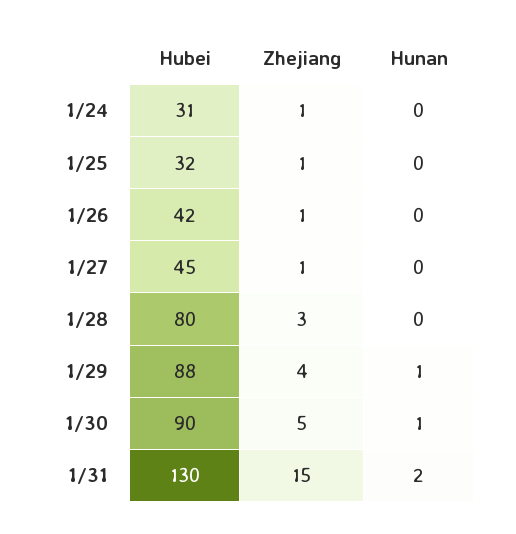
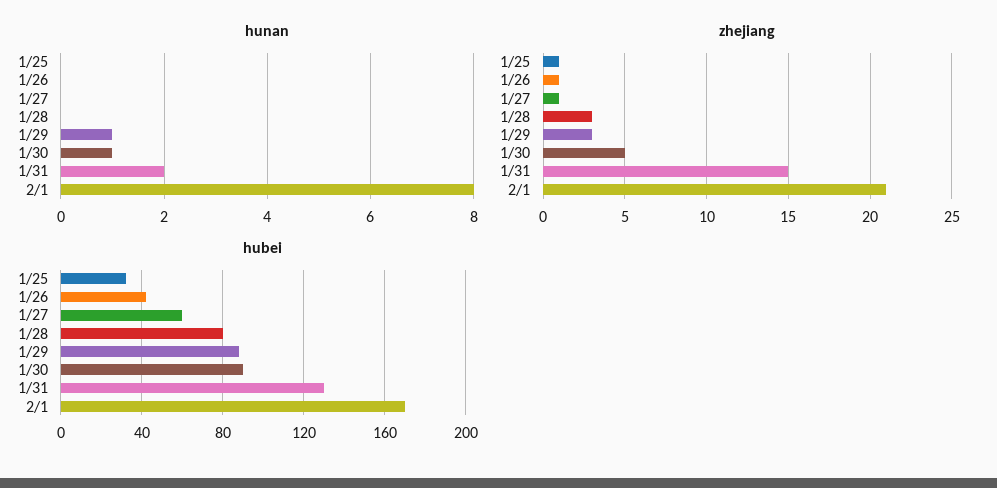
Hubei, 1/24: 31 -> none
Zhejiang, 1/24: 1 -> none
Hunan, 1/24: 0 -> none
Hubei, 1/27: 45 -> 60
Zhejiang, 1/29: 4 -> 3
Hunan, 2/1: none -> 8
Zhejiang, 2/1: none -> 21
Hubei, 2/1: none -> 170

